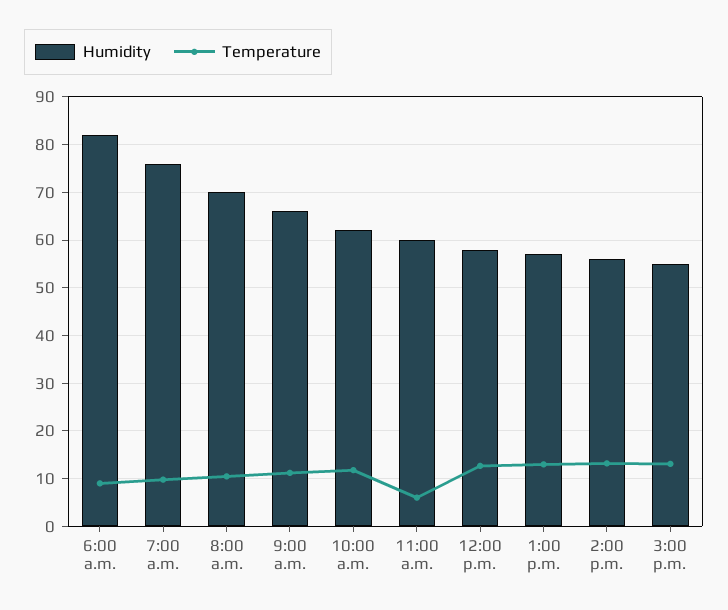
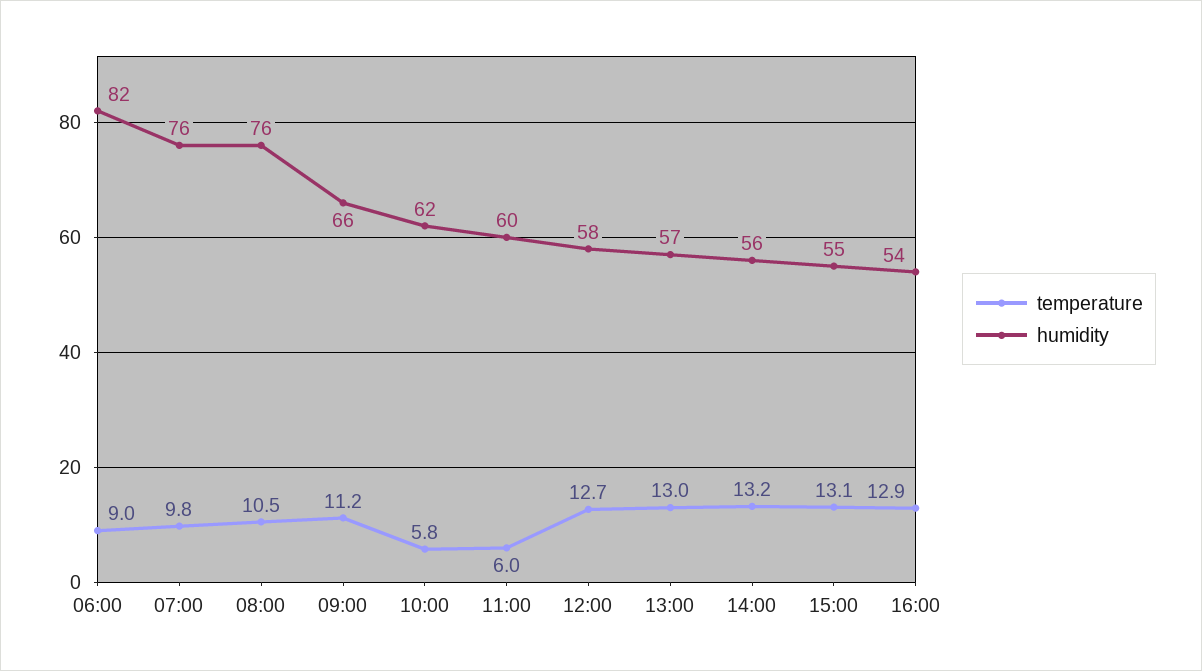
Humidity, 8:00 a.m.: 70 -> 76
Temperature, 10:00 a.m.: 12 -> 5.8
Temperature, 16:00: none -> 12.9
Humidity, 16:00: none -> 54

